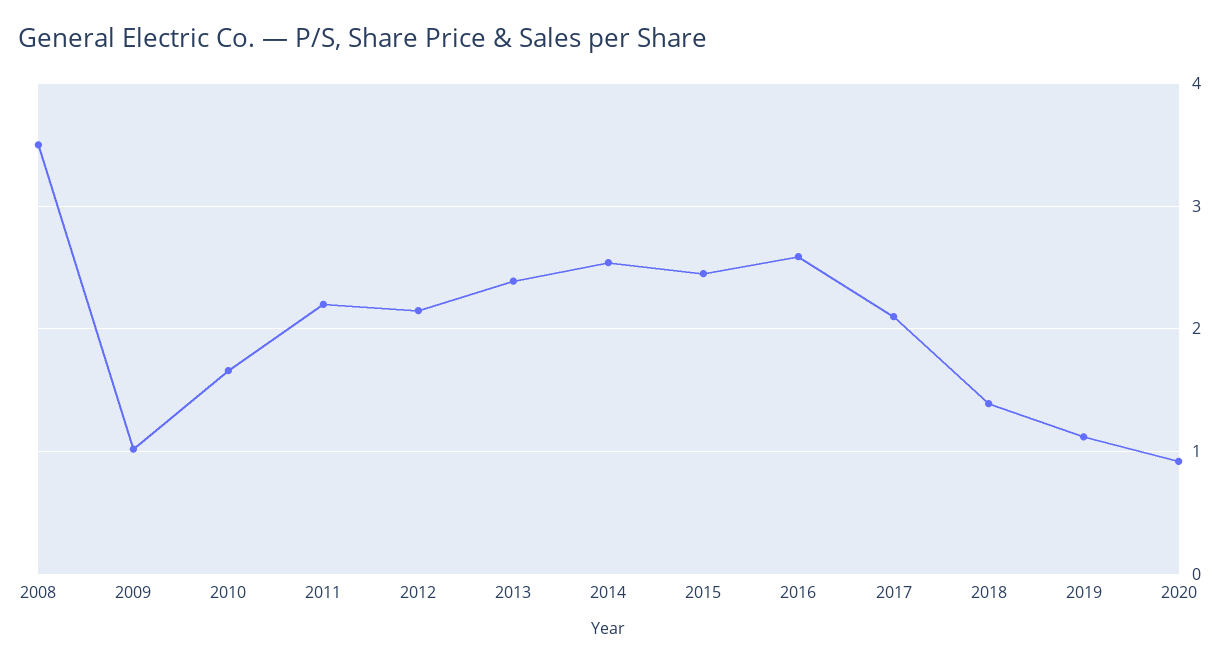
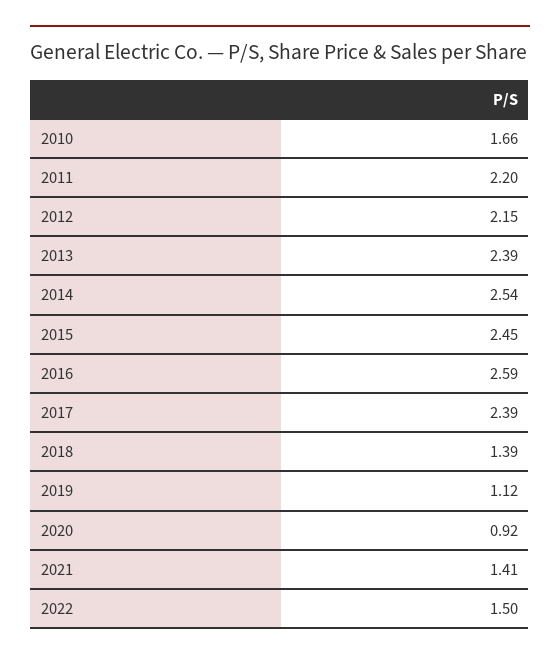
2008: 3.5 -> none
2009: 1 -> none
2017: 2.1 -> 2.39
2021: none -> 1.41
2022: none -> 1.5

